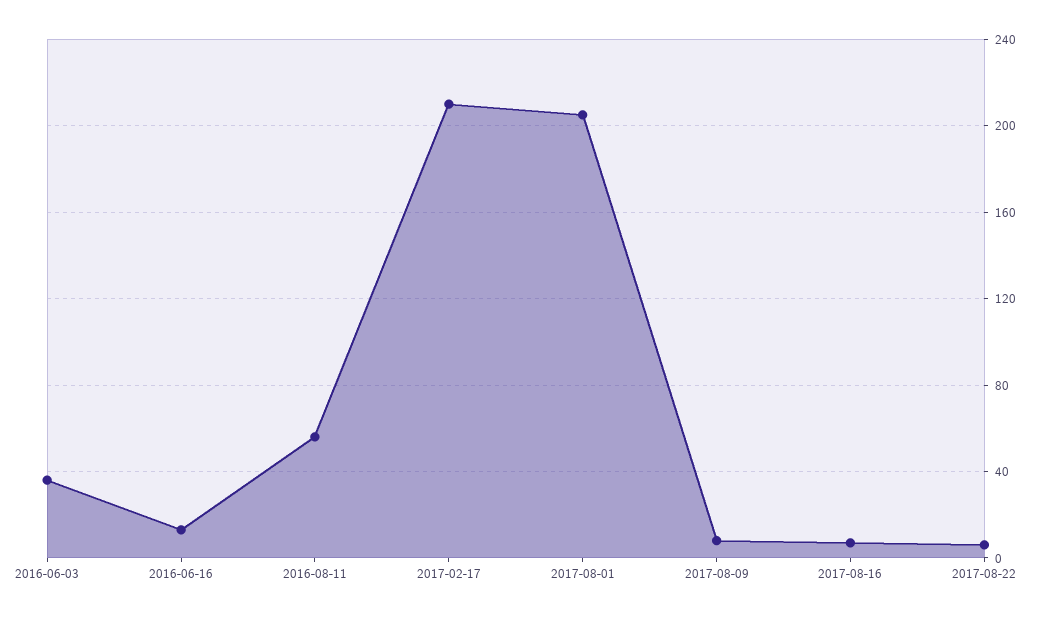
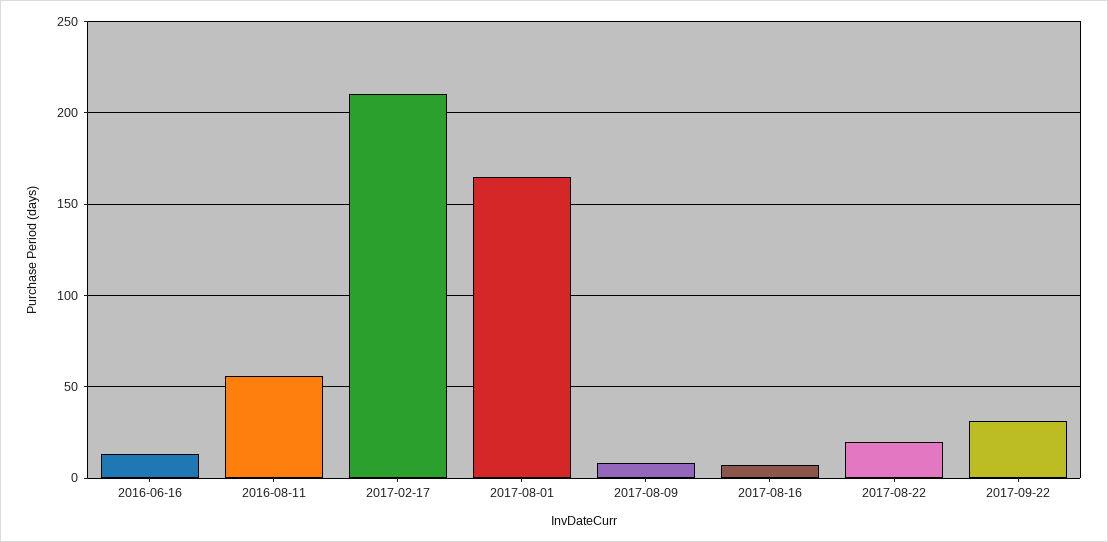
2016-06-03: 35 -> none
2017-08-01: 205 -> 165
2017-08-22: 5 -> 20
2017-09-22: none -> 30

